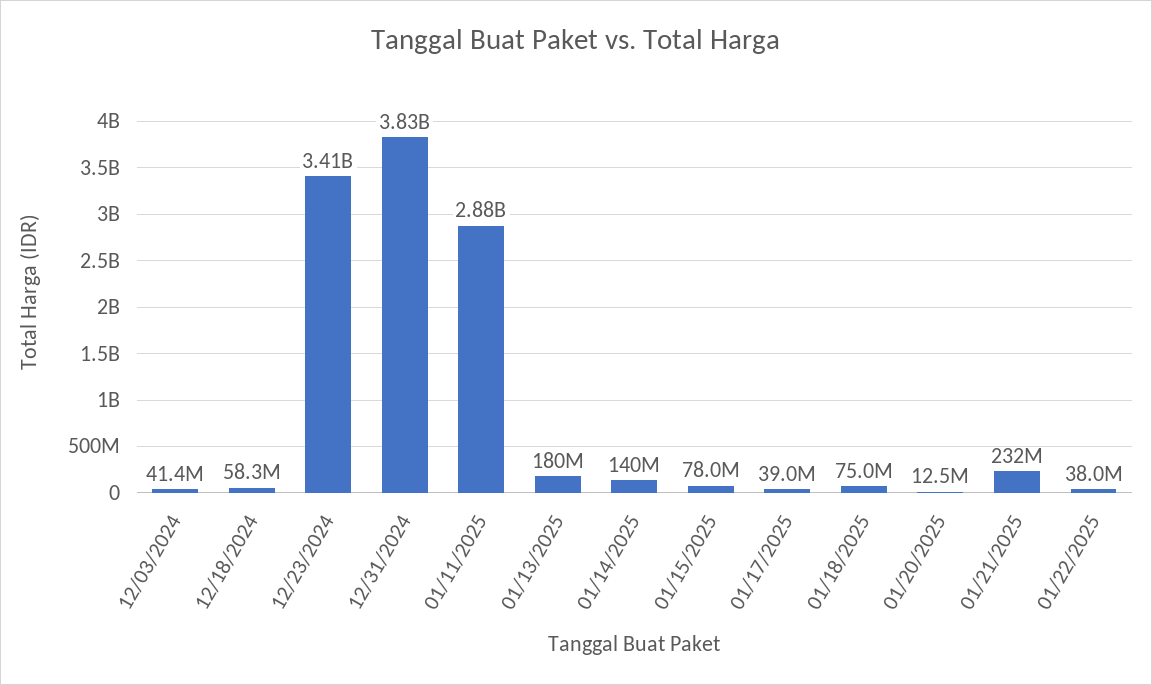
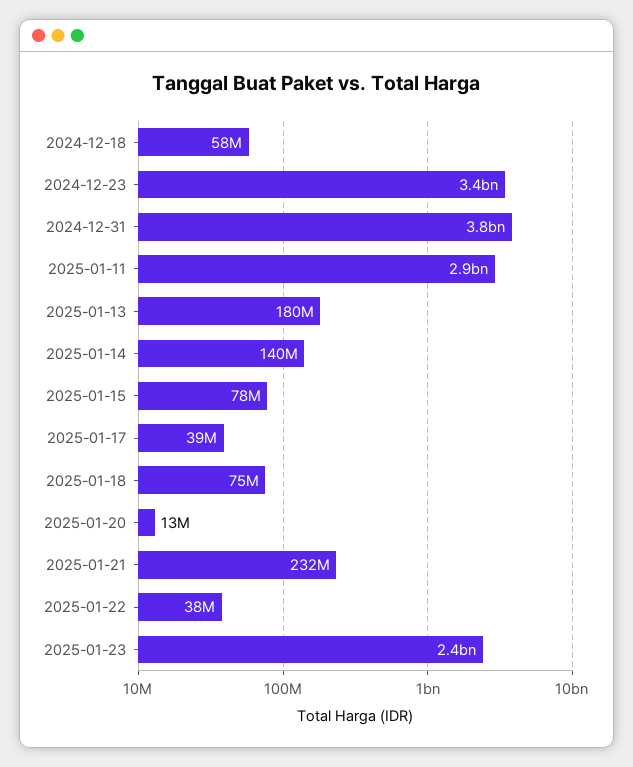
12/03/2024: 41400000 -> none
2025-01-23: none -> 2400000000

